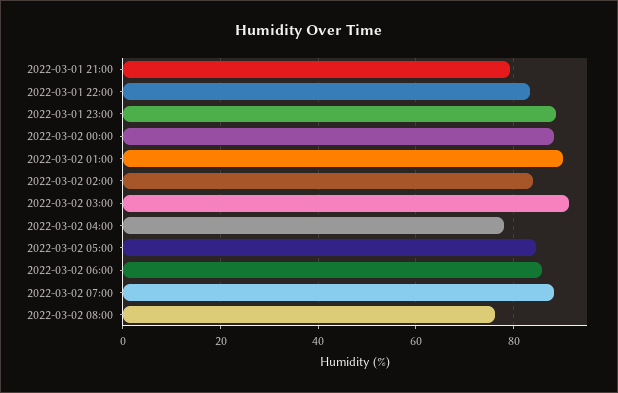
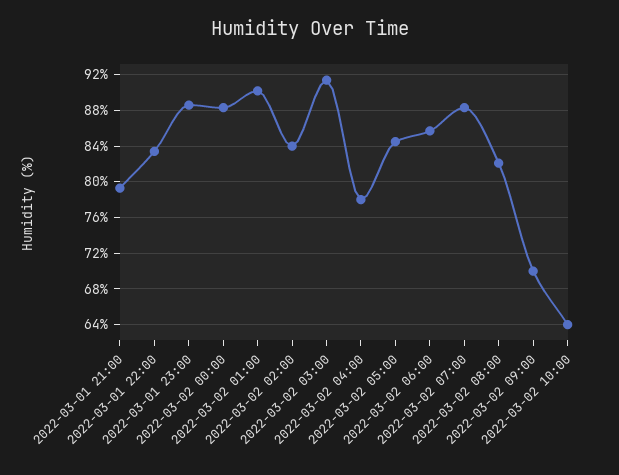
2022-03-02 08:00: 76 -> 82
2022-03-02 09:00: none -> 70
2022-03-02 10:00: none -> 64

